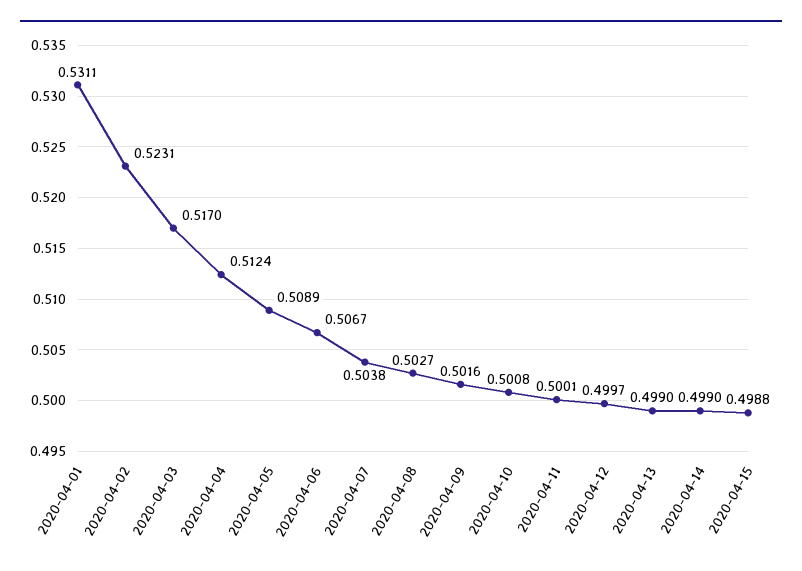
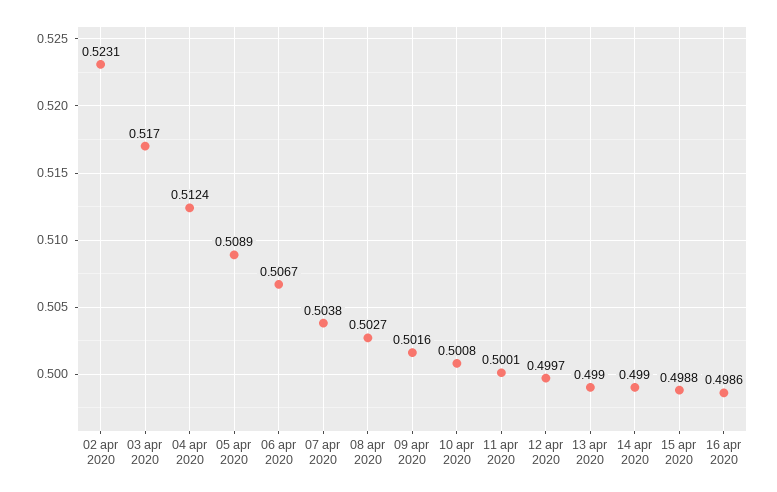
2020-04-01: 0.5311 -> none
16 apr 2020: none -> 0.4986

